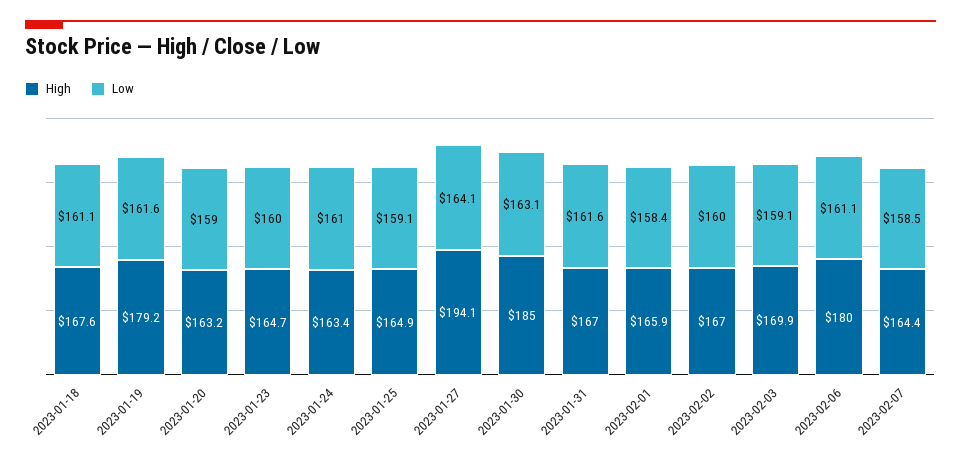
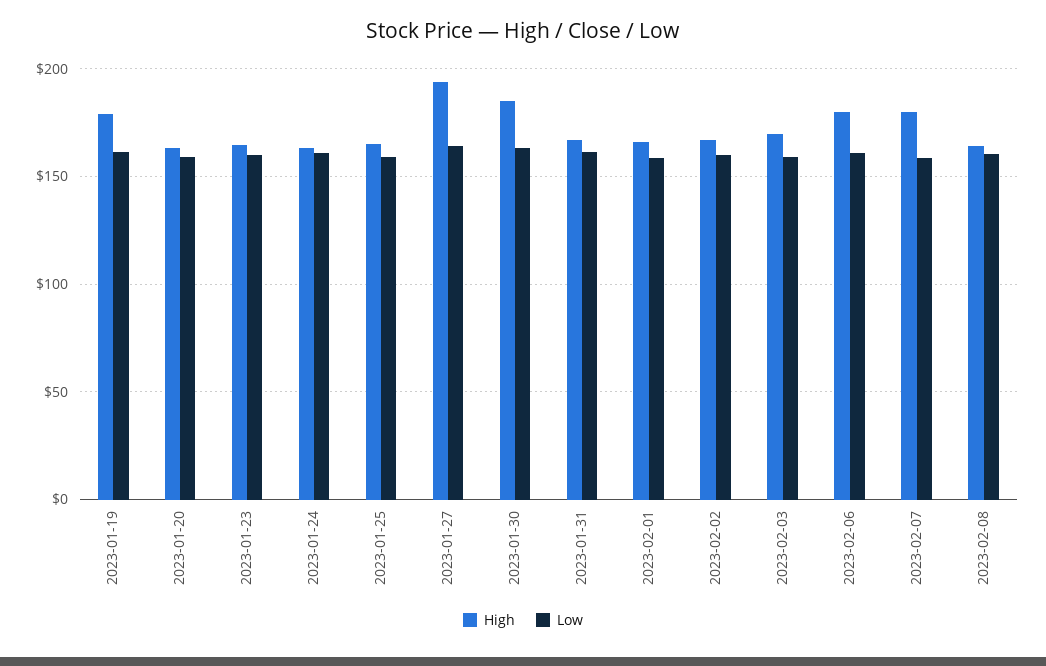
High, 2023-01-18: 167.6 -> none
Low, 2023-01-18: 161.1 -> none
High, 2023-02-07: 164.4 -> 180
High, 2023-02-08: none -> 165
Low, 2023-02-08: none -> 160

